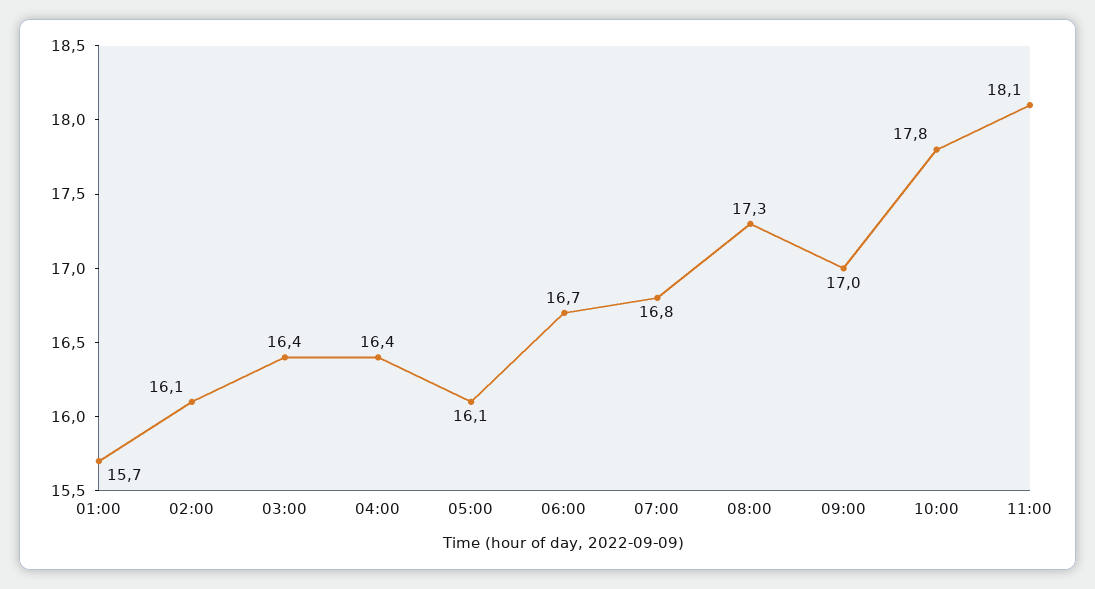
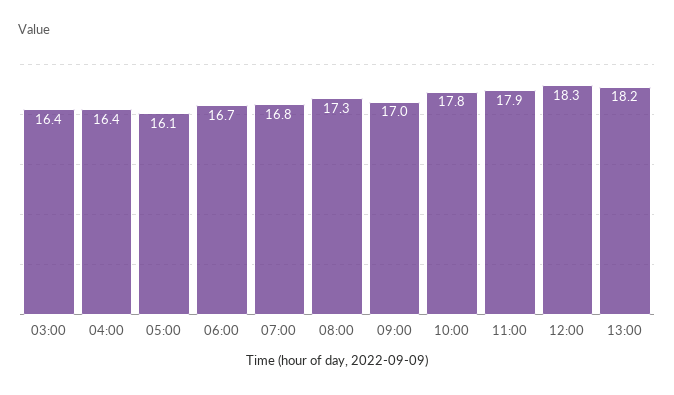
01:00: 15.7 -> none
02:00: 16.1 -> none
11:00: 18.1 -> 17.9
12:00: none -> 18.3
13:00: none -> 18.2

